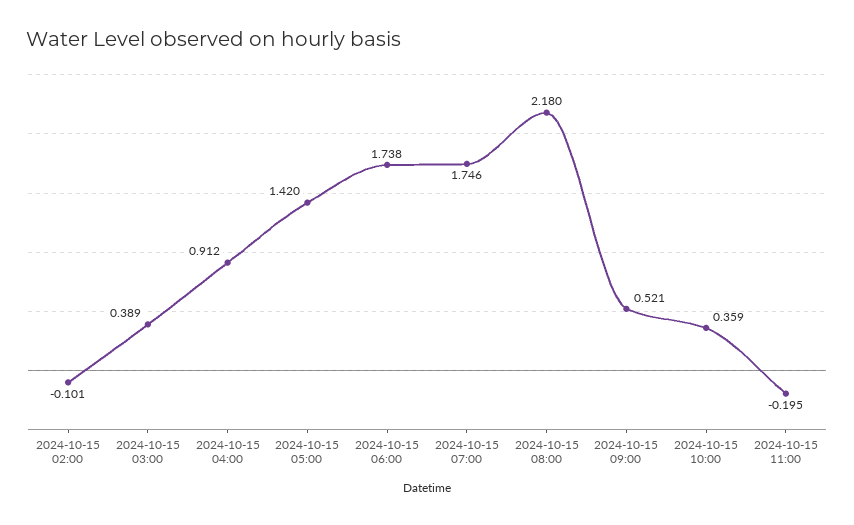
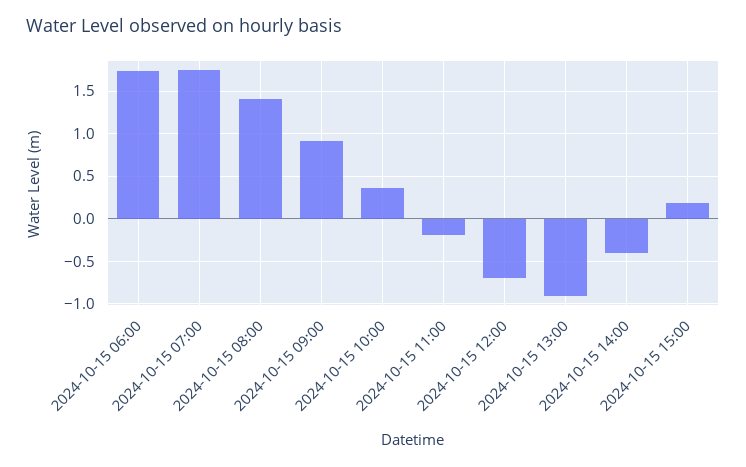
2024-10-15 02:00: -0.101 -> none
2024-10-15 03:00: 0.389 -> none
2024-10-15 04:00: 0.912 -> none
2024-10-15 05:00: 1.42 -> none
2024-10-15 08:00: 2.18 -> 1.4
2024-10-15 09:00: 0.521 -> 0.9
2024-10-15 12:00: none -> -0.7
2024-10-15 13:00: none -> -0.9
2024-10-15 14:00: none -> -0.4
2024-10-15 15:00: none -> 0.2

